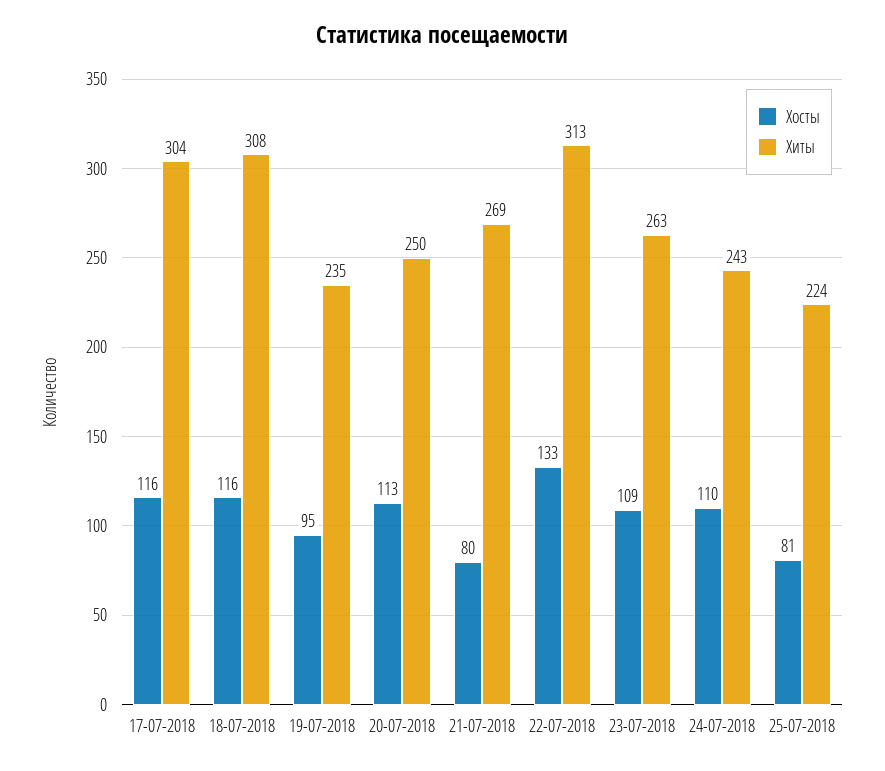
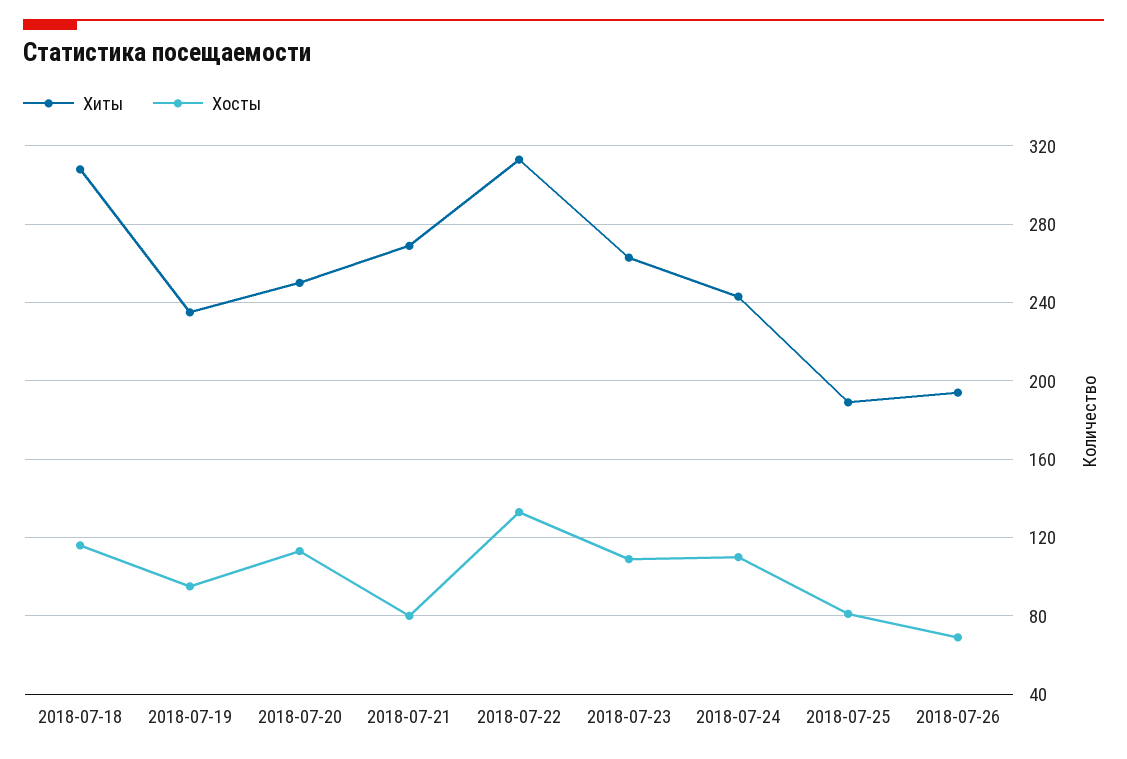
Хосты, 17-07-2018: 116 -> none
Хиты, 17-07-2018: 304 -> none
Хиты, 25-07-2018: 224 -> 190
Хиты, 2018-07-26: none -> 195
Хосты, 2018-07-26: none -> 70

